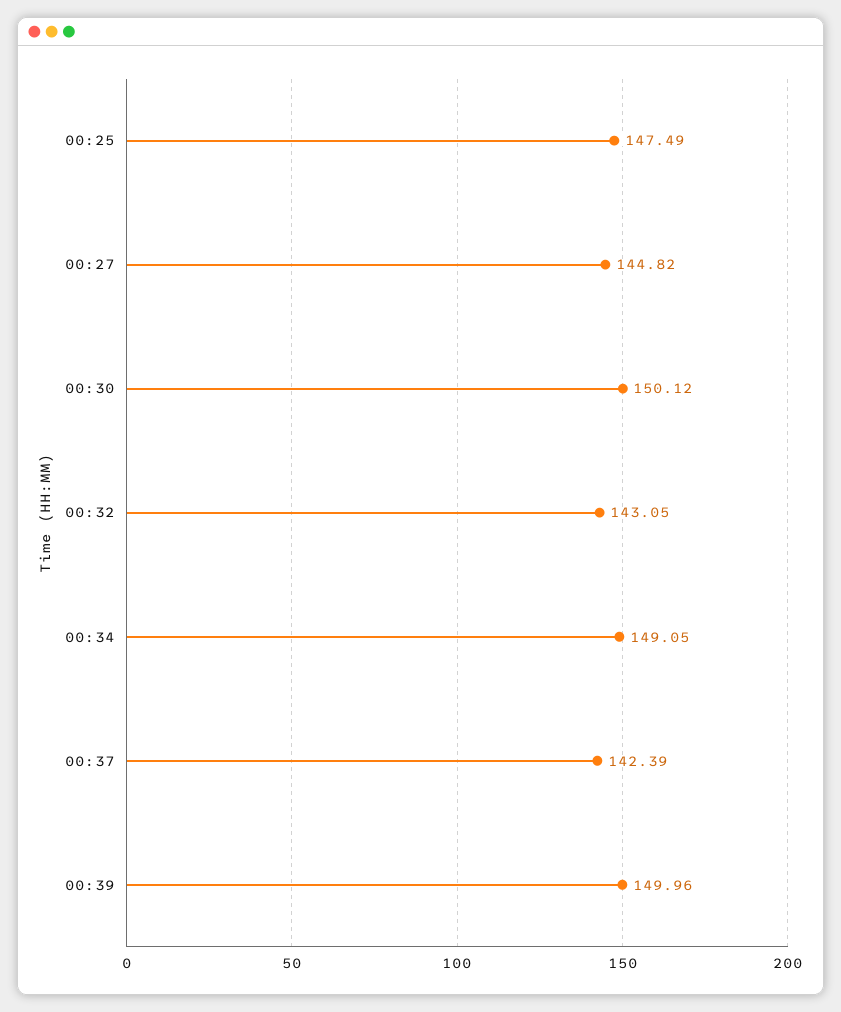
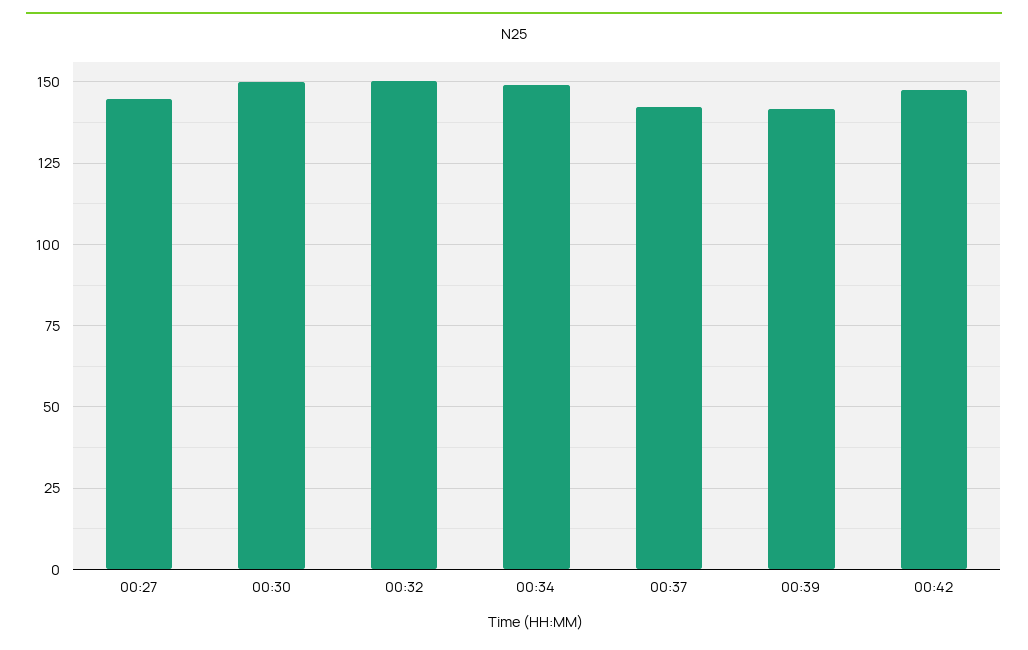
00:25: 147.49 -> none
00:32: 143.05 -> 150
00:39: 149.96 -> 142.5
00:42: none -> 147.5

